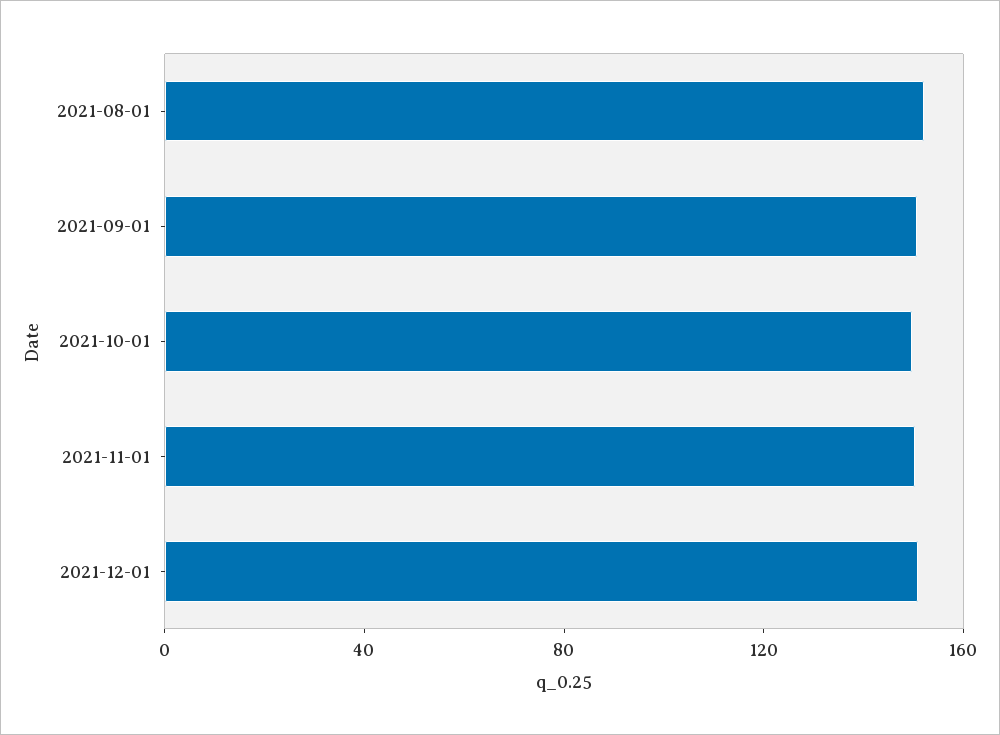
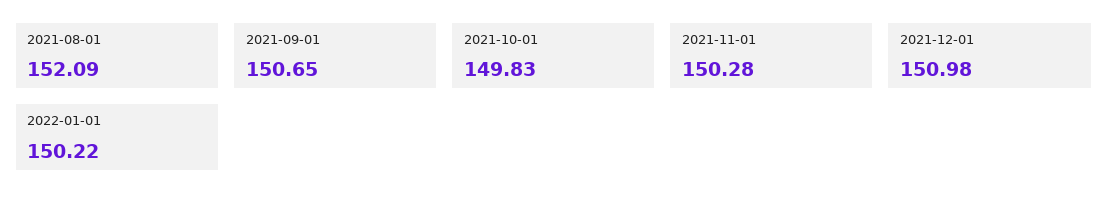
2022-01-01: none -> 150.22

